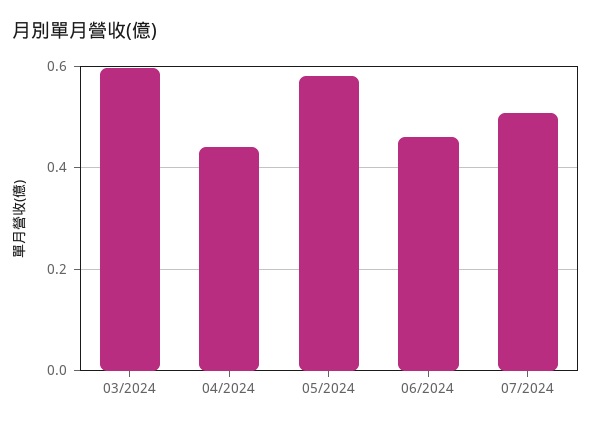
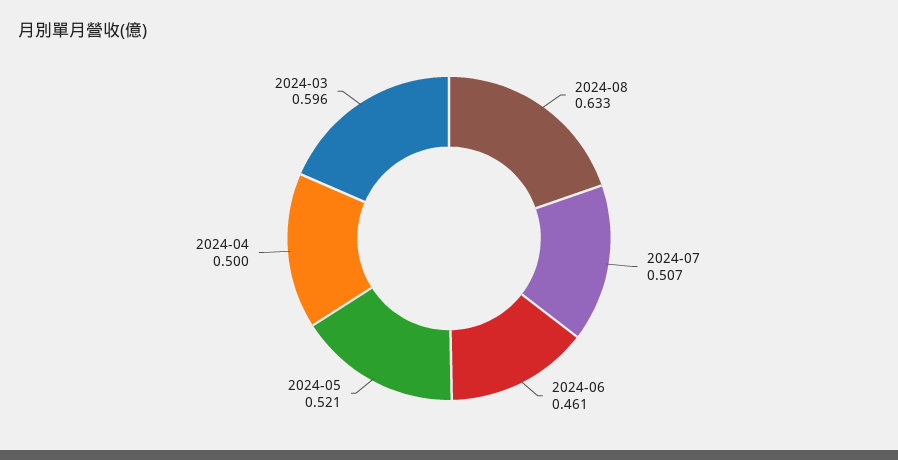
04/2024: 0.44 -> 0.5
05/2024: 0.58 -> 0.521
2024-08: none -> 0.633

